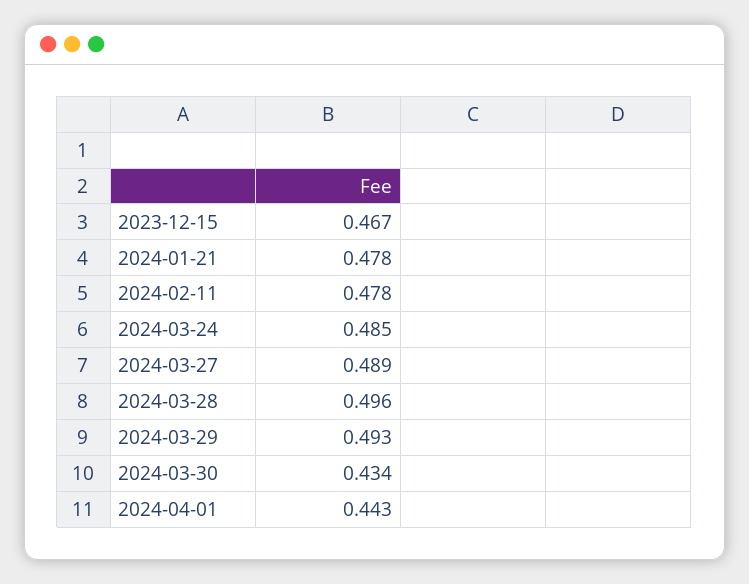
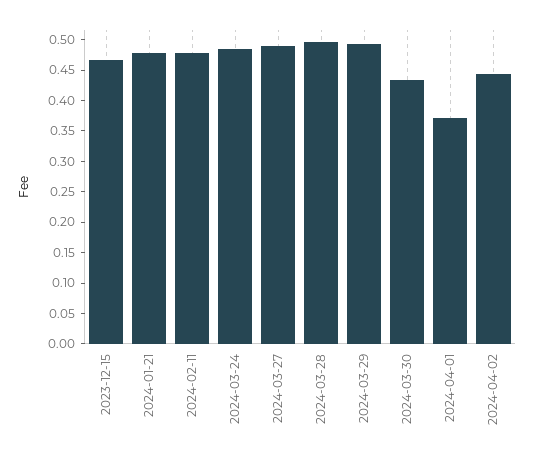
2024-04-01: 0.443 -> 0.375
2024-04-02: none -> 0.45

